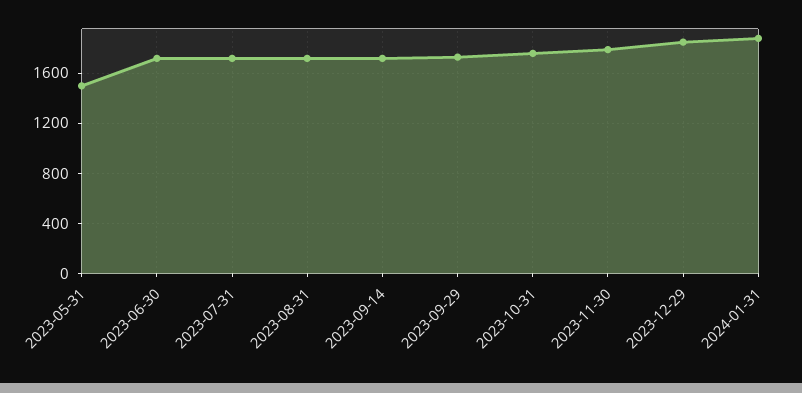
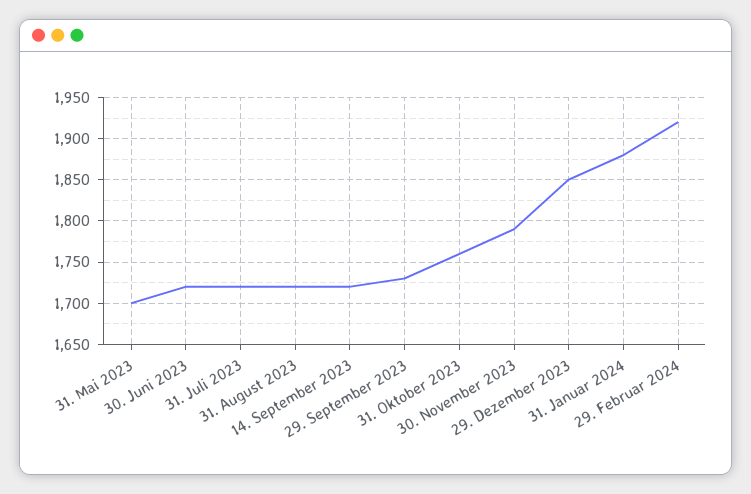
2023-05-31: 1500 -> 1700
29. Februar 2024: none -> 1920

